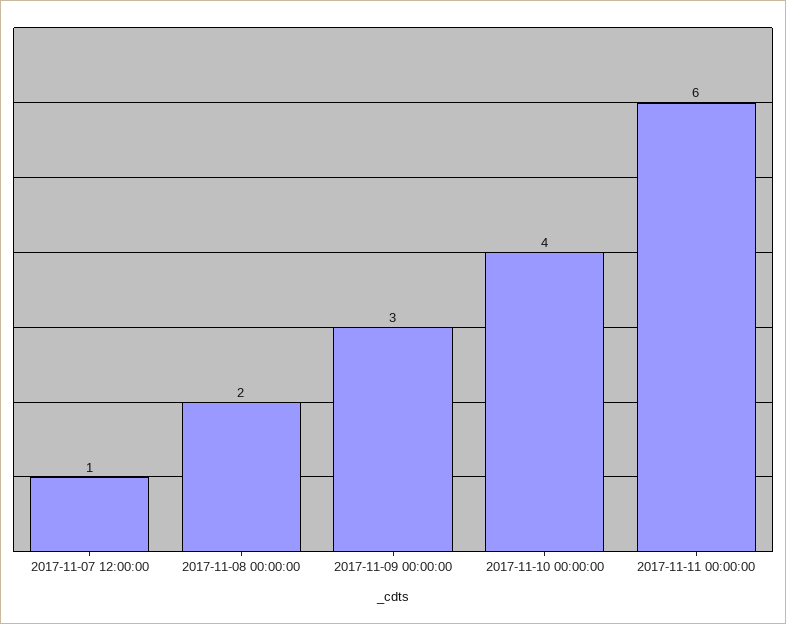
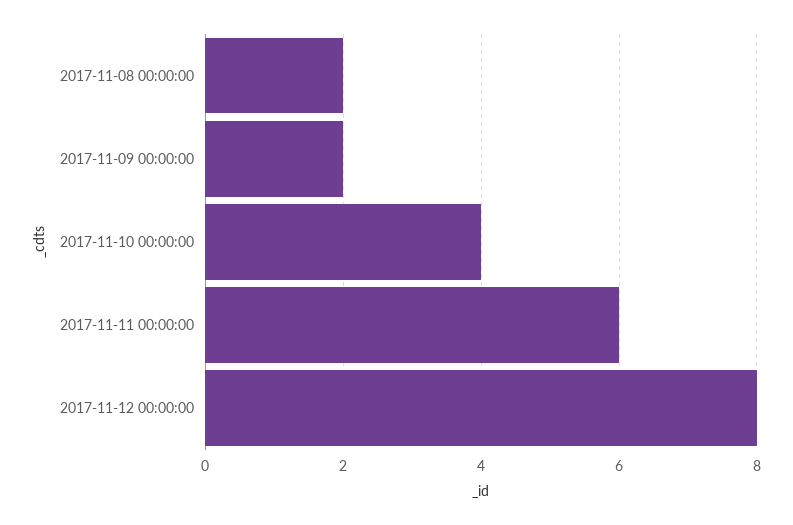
2017-11-07 12:00:00: 1 -> none
2017-11-09 00:00:00: 3 -> 2
2017-11-12 00:00:00: none -> 8

